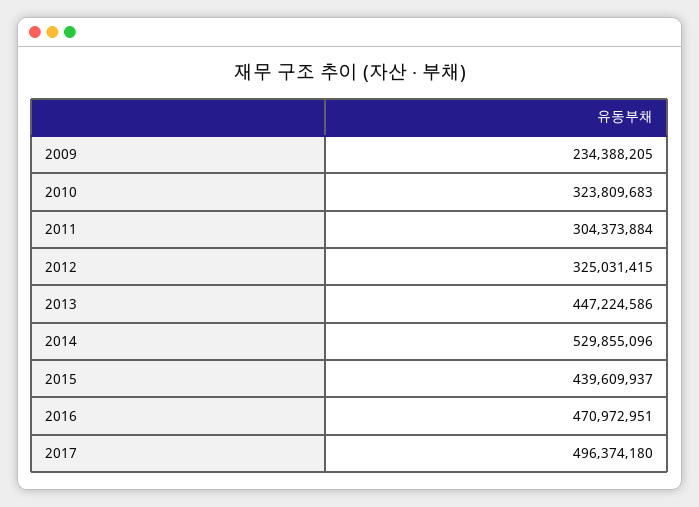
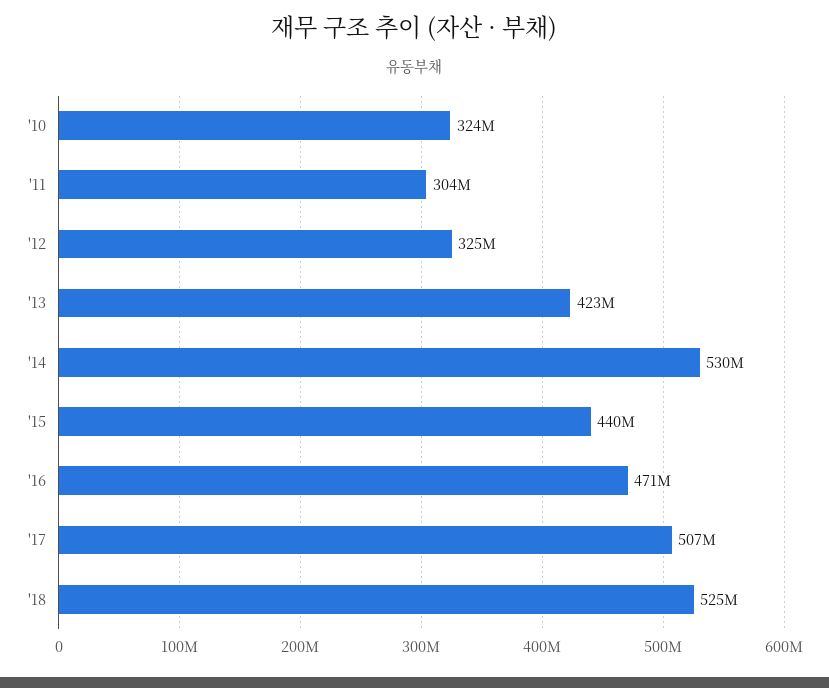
2009: 234388205 -> none
2013: 447224586 -> 423000000
2017: 496374180 -> 507000000
'18: none -> 525000000

